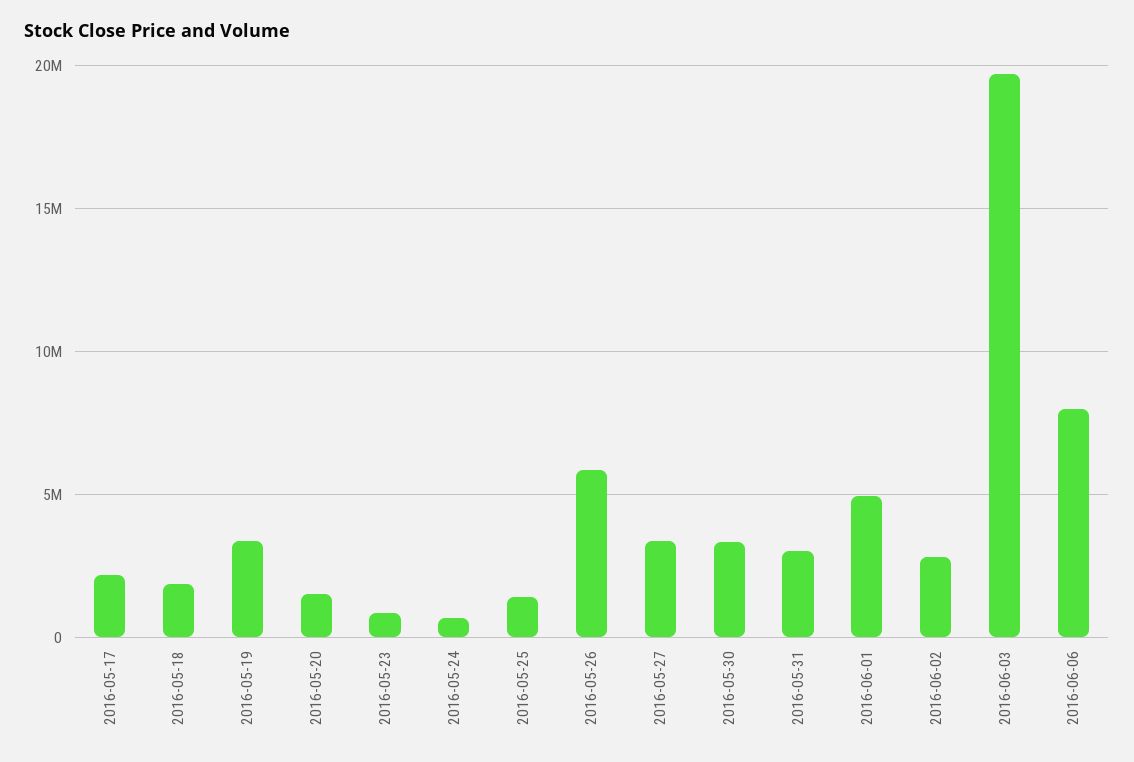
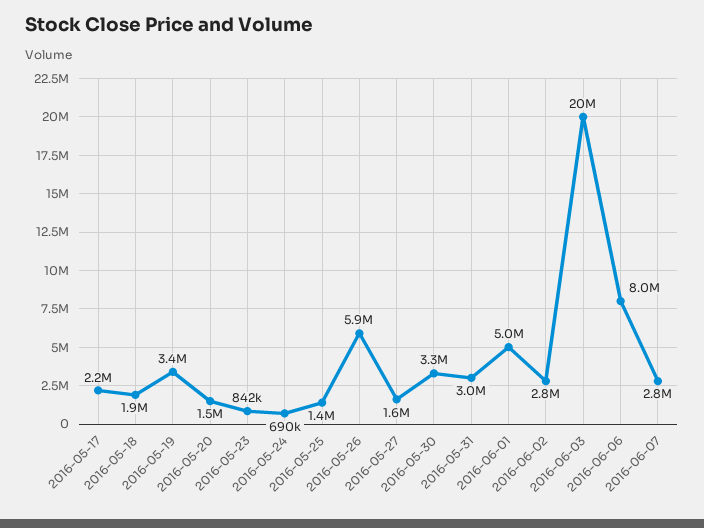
2016-05-27: 3500000 -> 1600000
2016-06-07: none -> 2800000

